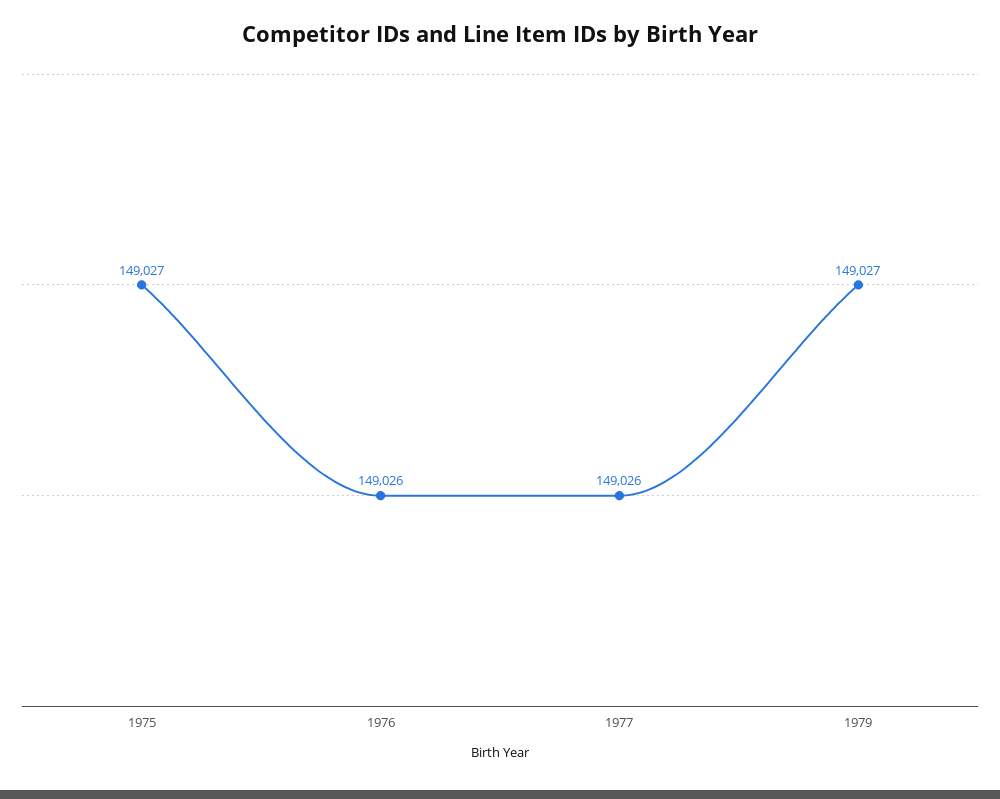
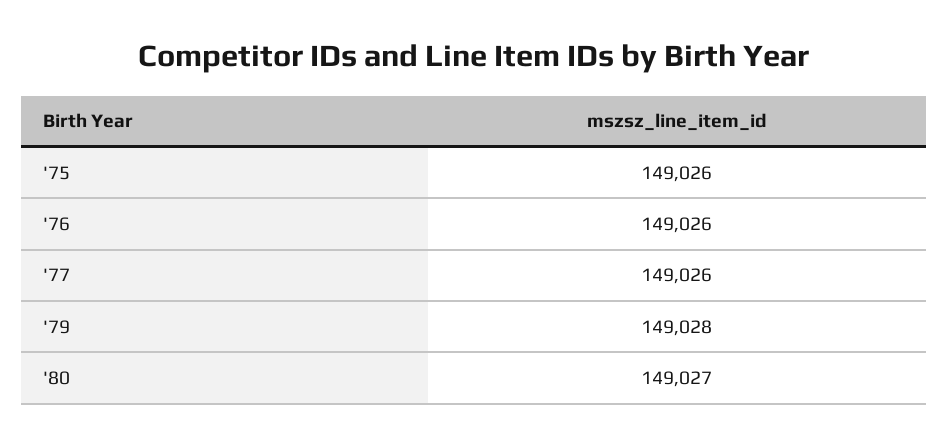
1975: 149027 -> 149026
1979: 149027 -> 149028
'80: none -> 149027

